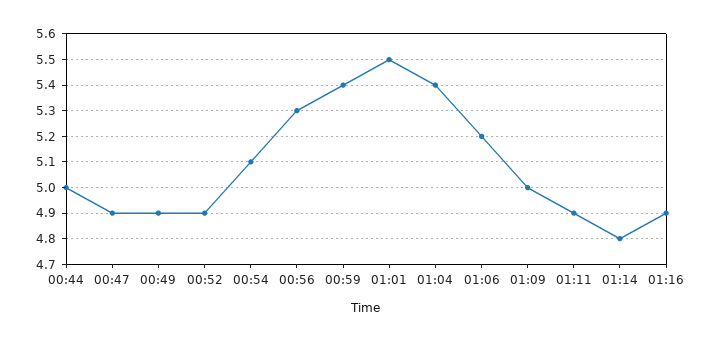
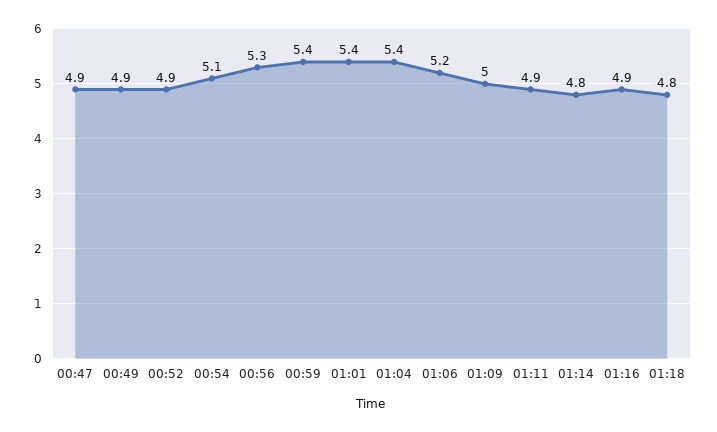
00:44: 5 -> none
01:01: 5.5 -> 5.4
01:18: none -> 4.8

